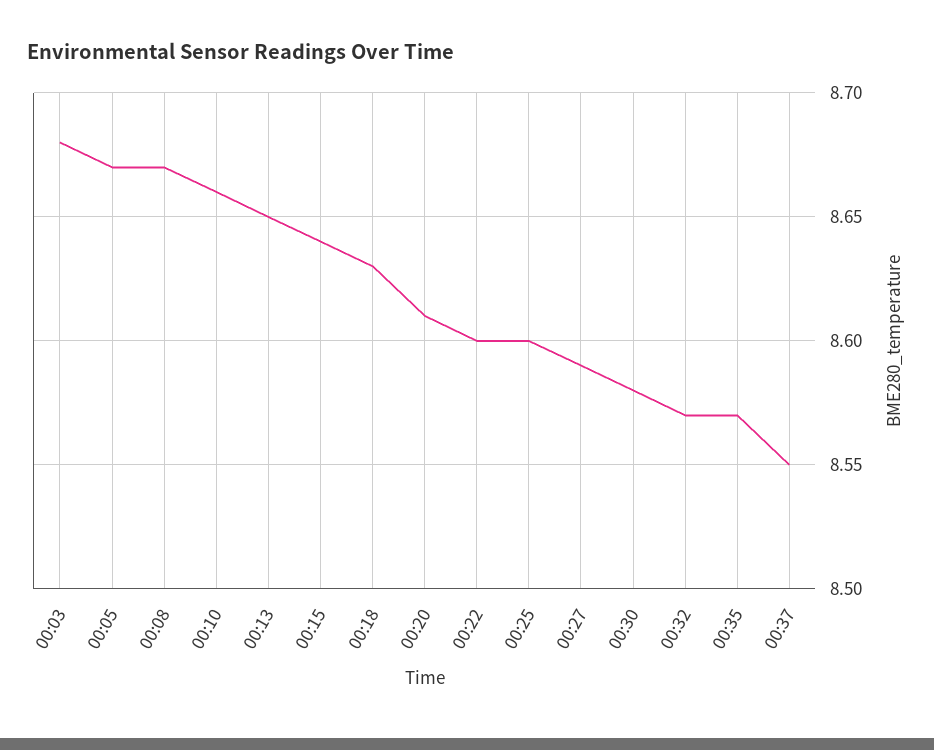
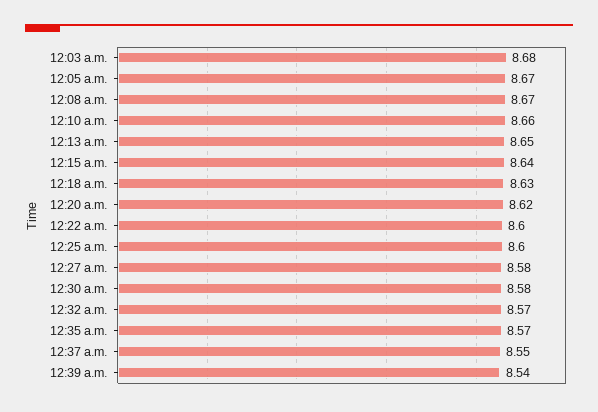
00:20: 8.61 -> 8.62
00:27: 8.59 -> 8.58
12:39 a.m.: none -> 8.54

